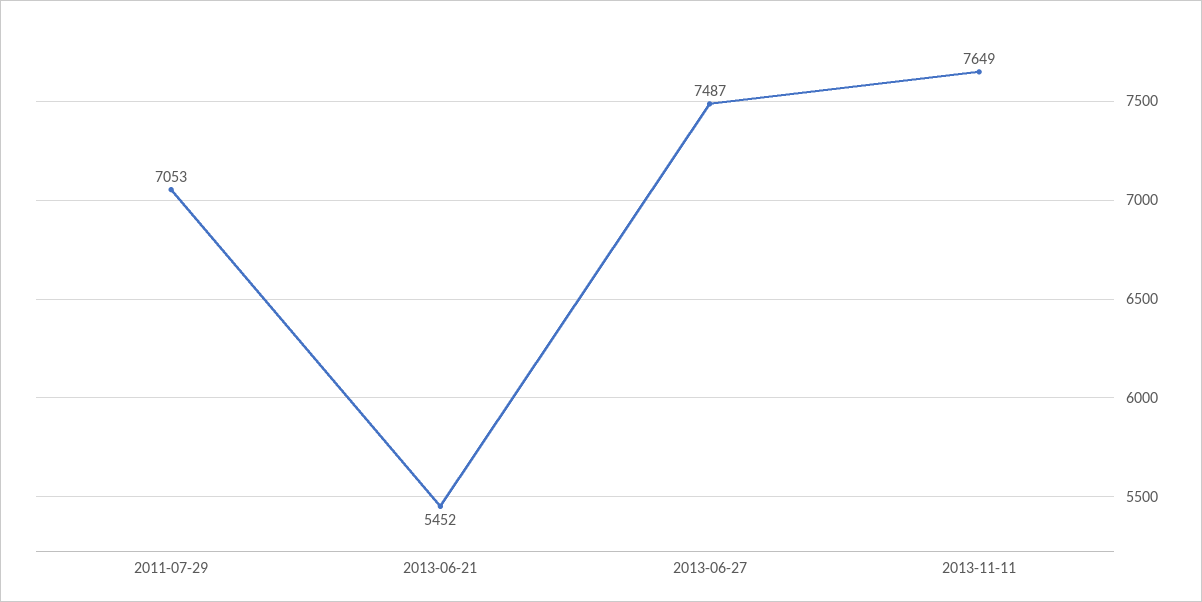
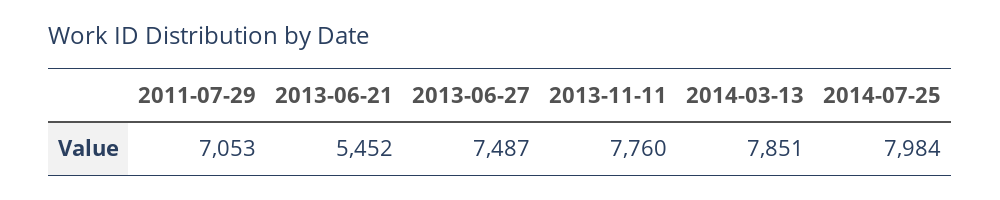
2013-11-11: 7649 -> 7760
2014-03-13: none -> 7851
2014-07-25: none -> 7984

